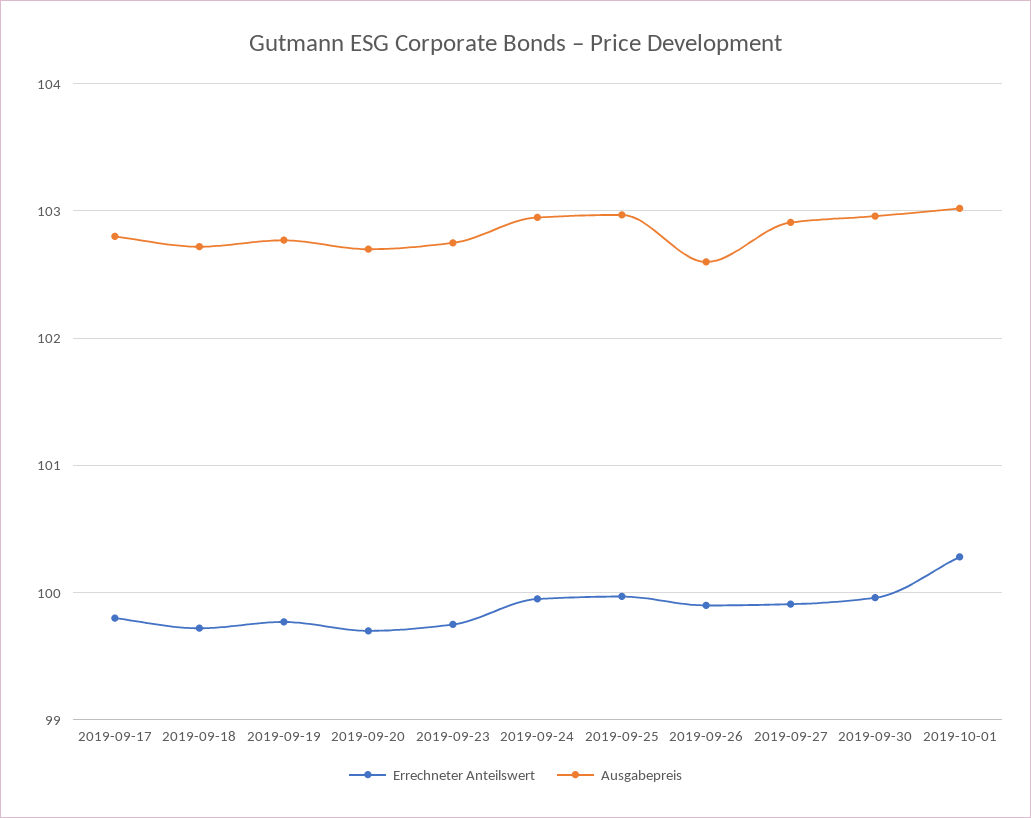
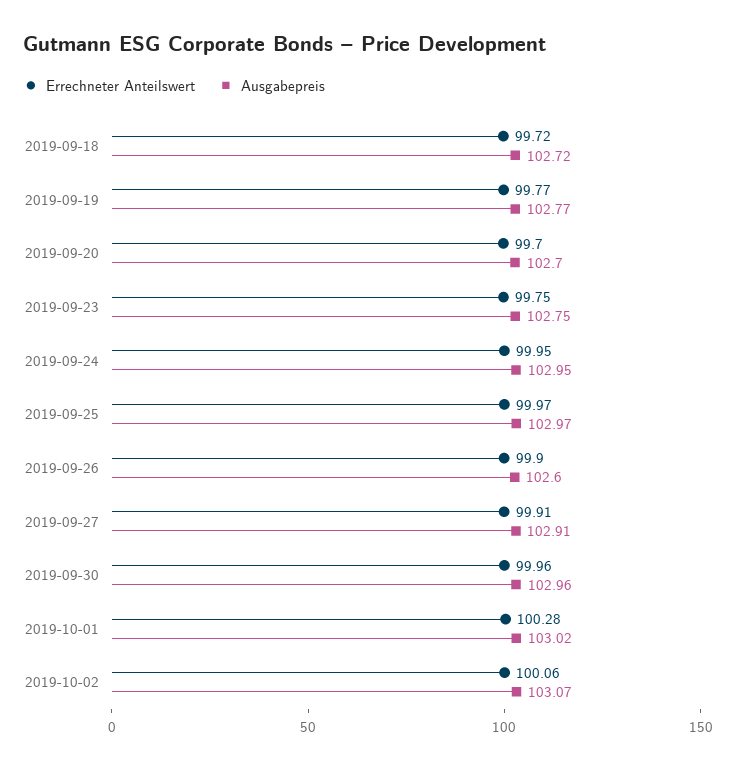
Errechneter Anteilswert, 2019-09-17: 99.8 -> none
Ausgabepreis, 2019-09-17: 102.8 -> none
Errechneter Anteilswert, 2019-10-02: none -> 100.06
Ausgabepreis, 2019-10-02: none -> 103.07

